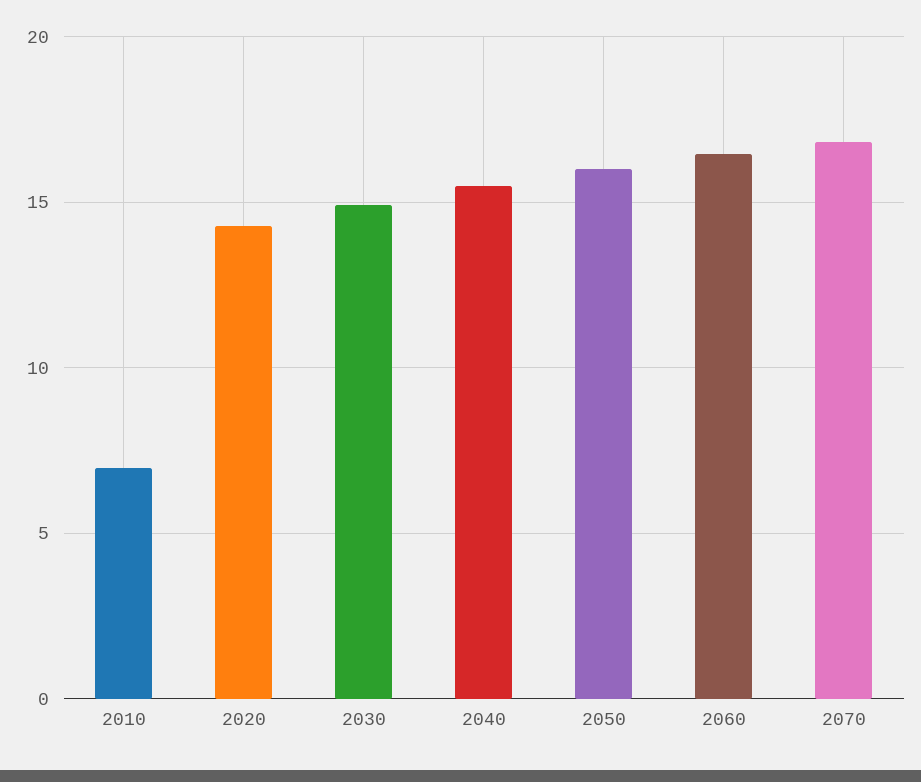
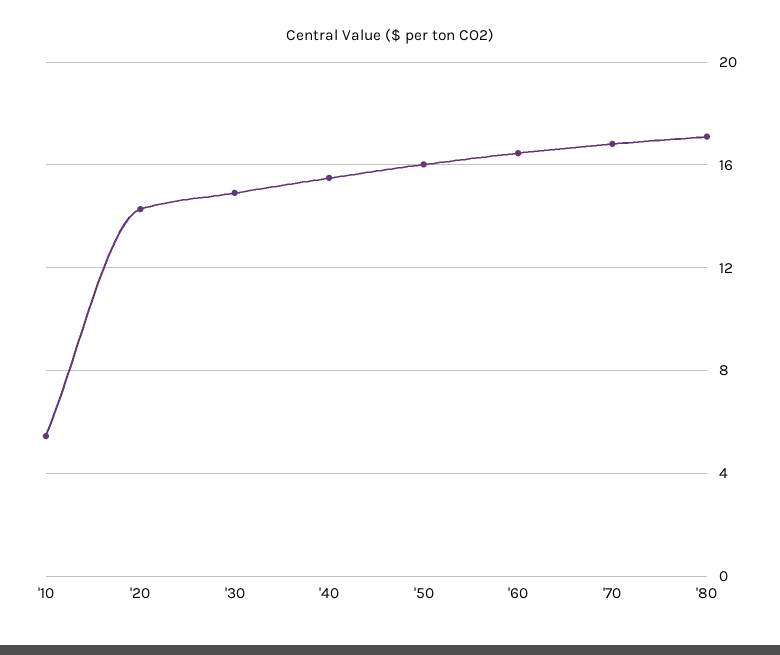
2010: 7 -> 5.5
'80: none -> 17

